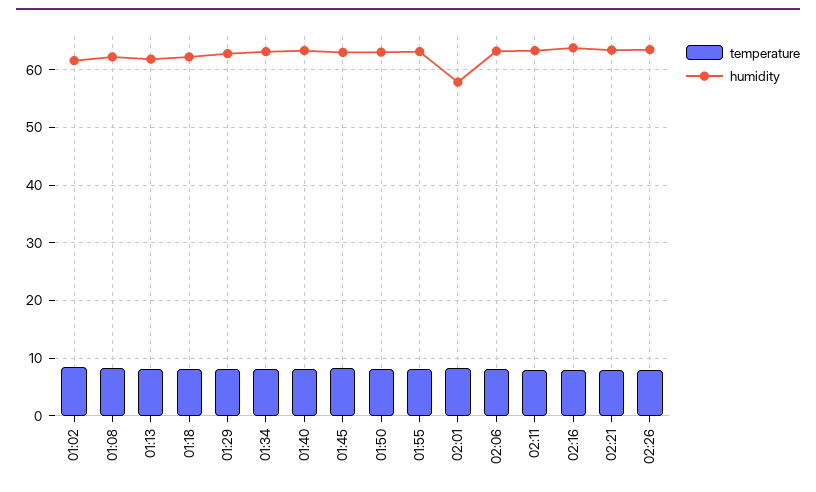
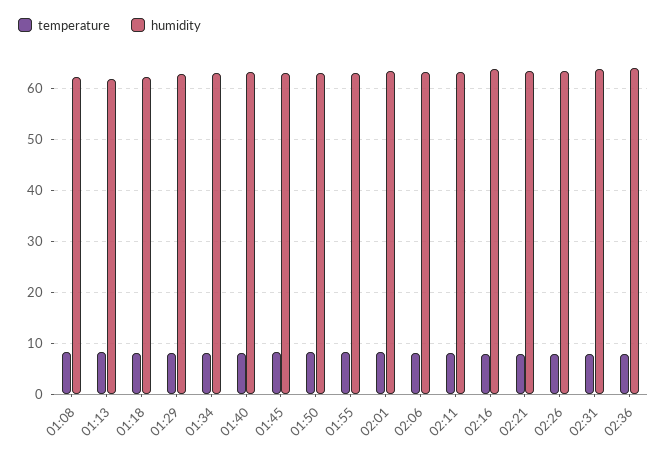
temperature, 01:02: 8 -> none
humidity, 01:02: 62 -> none
humidity, 02:01: 58 -> 64
temperature, 02:31: none -> 8
humidity, 02:31: none -> 64
temperature, 02:36: none -> 8
humidity, 02:36: none -> 64

